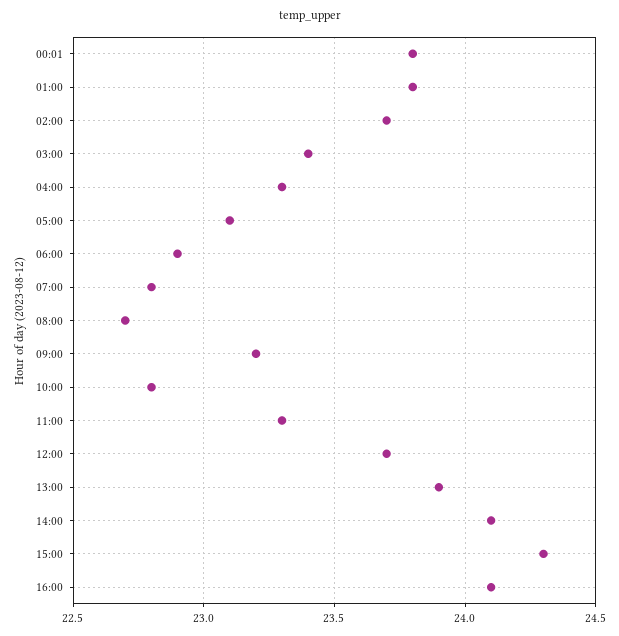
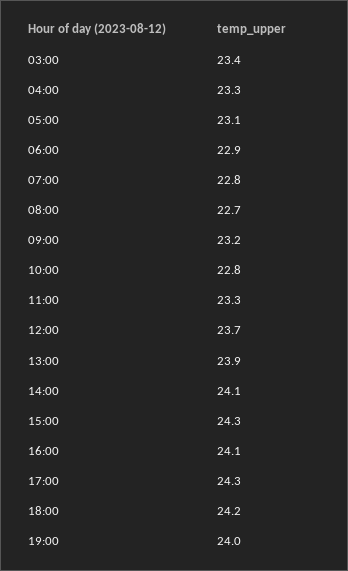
00:01: 23.8 -> none
01:00: 23.8 -> none
02:00: 23.7 -> none
17:00: none -> 24.3
18:00: none -> 24.2
19:00: none -> 24

